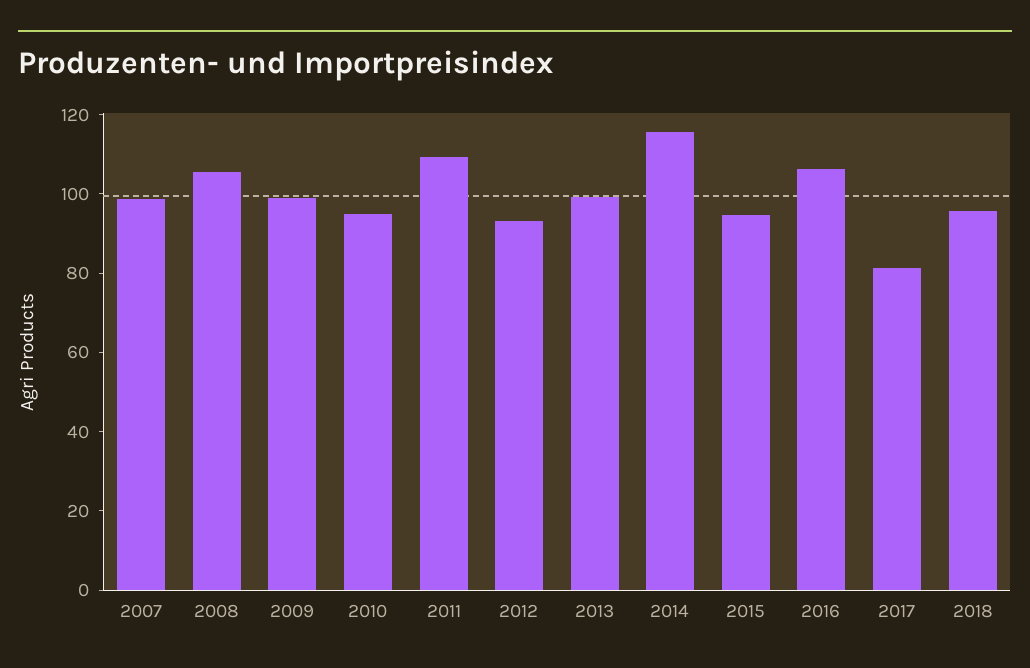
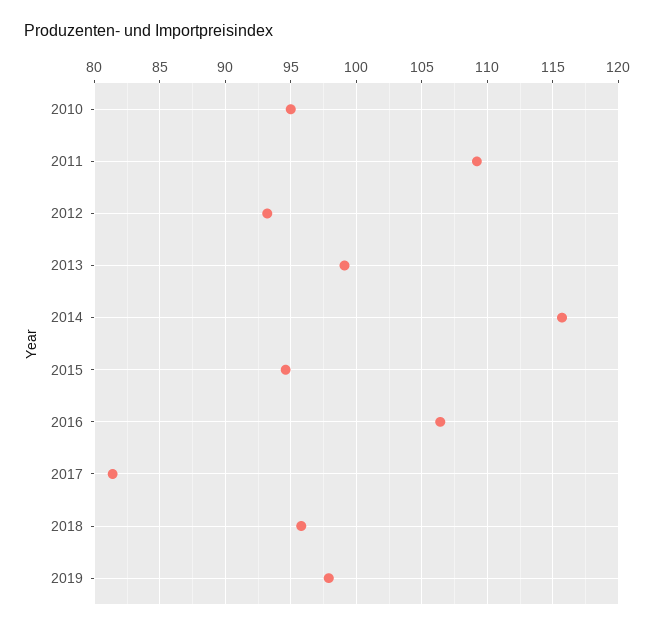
2007: 100 -> none
2008: 105 -> none
2009: 100 -> none
2019: none -> 98

